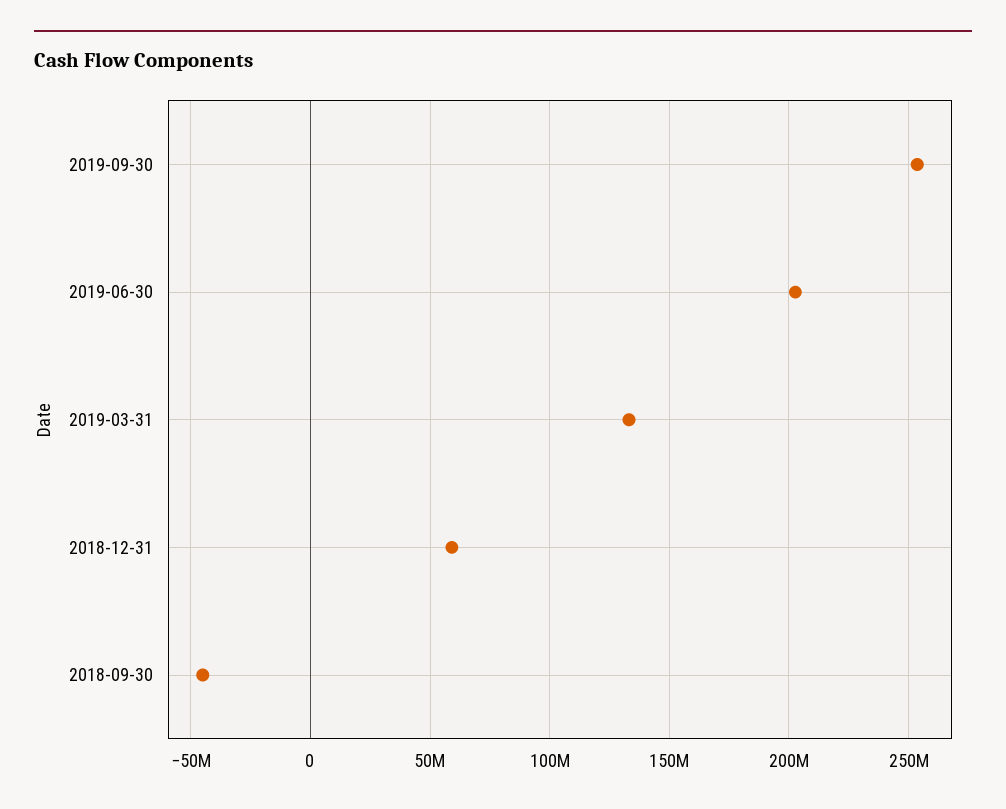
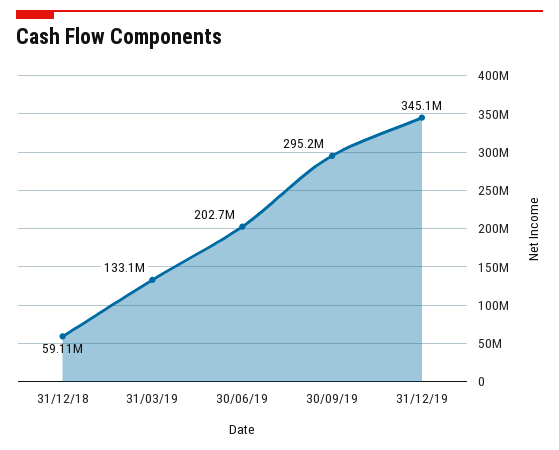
2019-09-30: 255000000 -> 295200000
2018-09-30: -45000000 -> none
31/12/19: none -> 345100000

